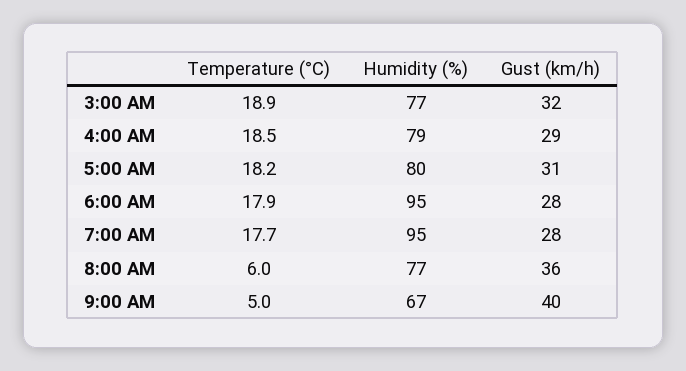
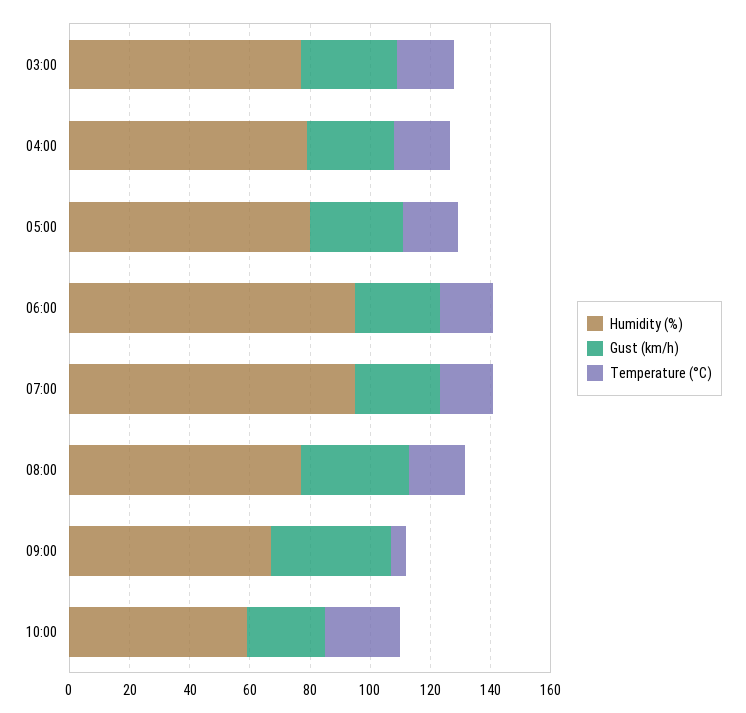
Temperature (°C), 8:00 AM: 6 -> 20
Humidity (%), 10:00: none -> 60
Gust (km/h), 10:00: none -> 25
Temperature (°C), 10:00: none -> 25

